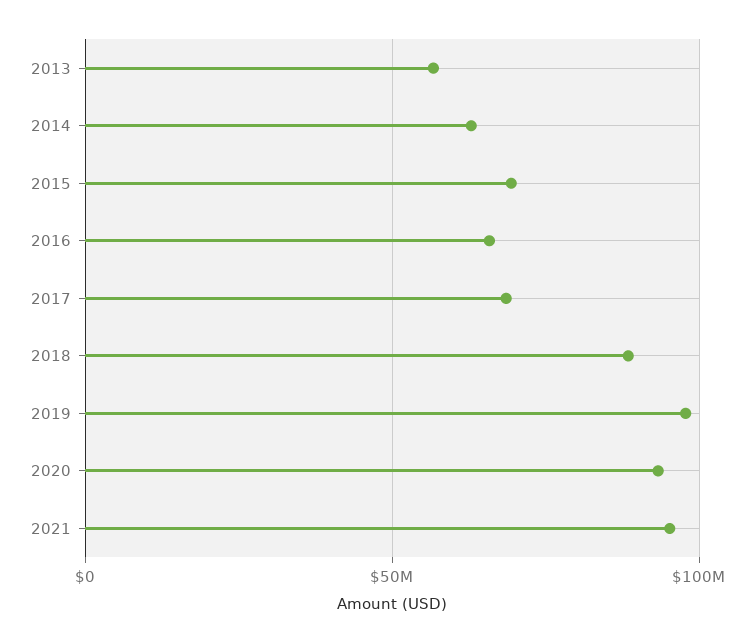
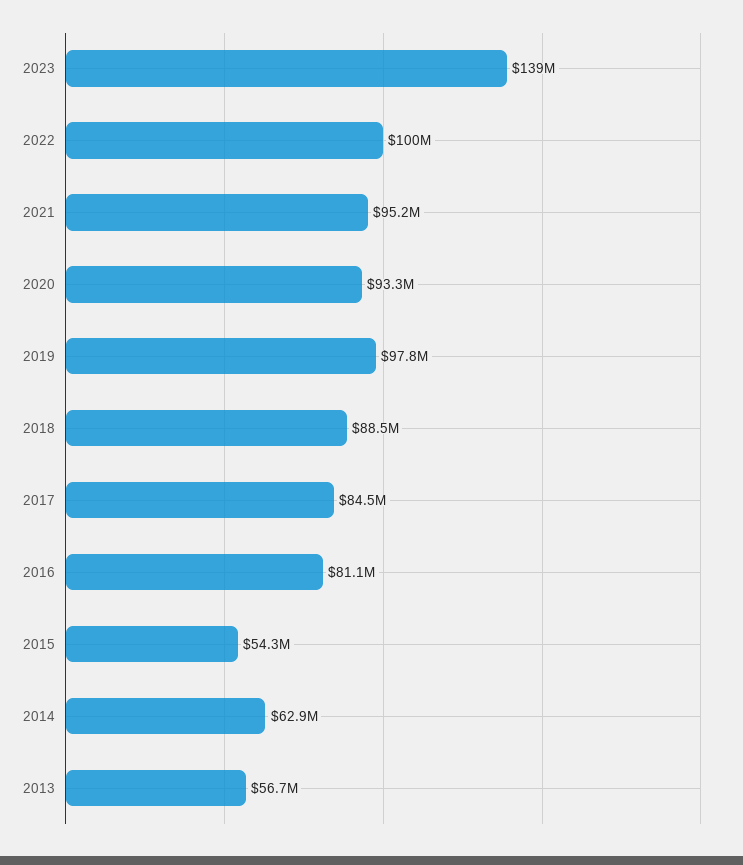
2015: 70000000 -> 54300000
2016: 65000000 -> 81100000
2017: 70000000 -> 84500000
2023: none -> 139000000
2022: none -> 100000000

